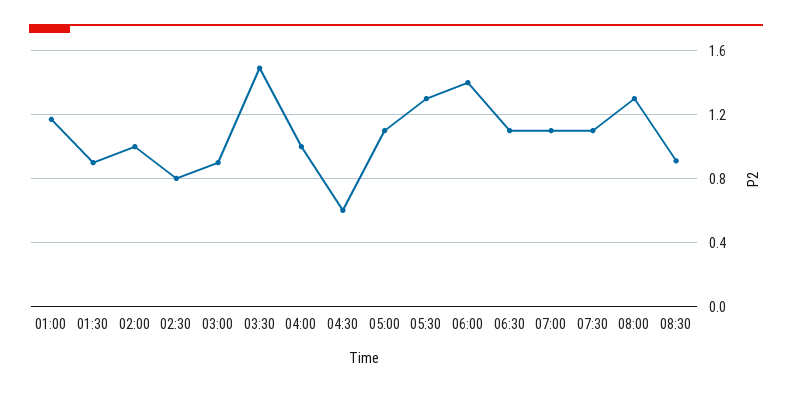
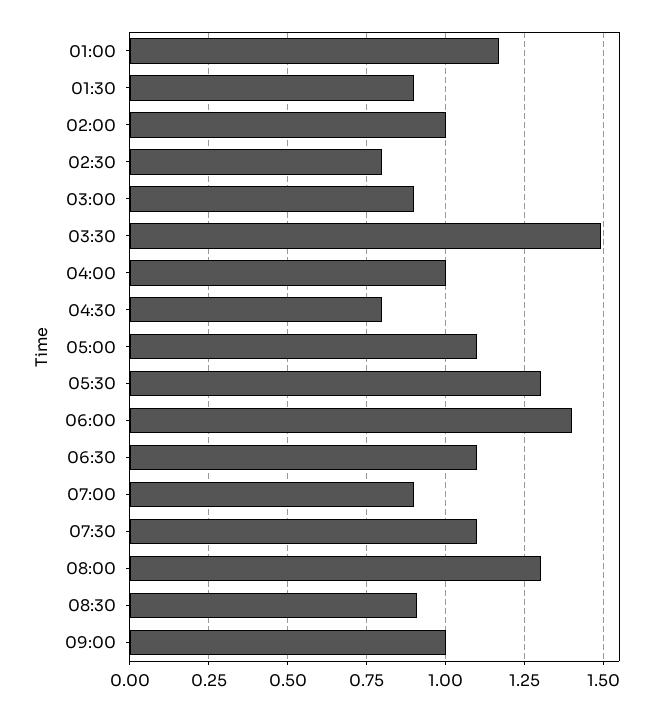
04:30: 0.6 -> 0.8
07:00: 1.1 -> 0.9
09:00: none -> 1

